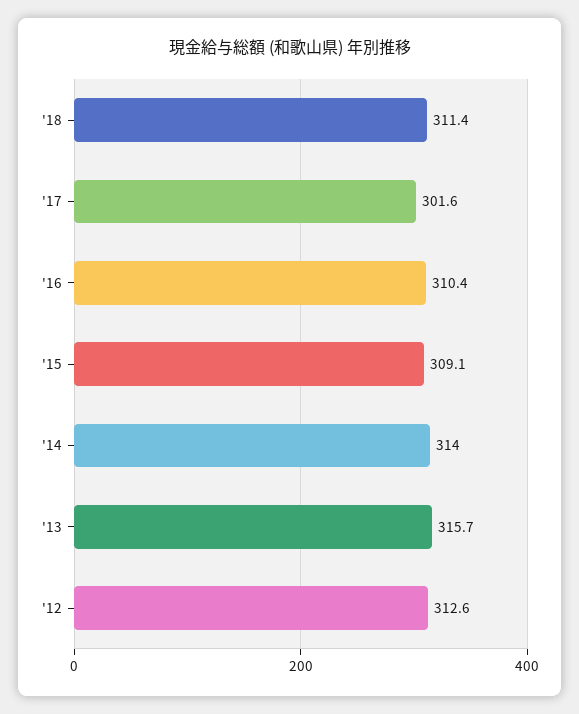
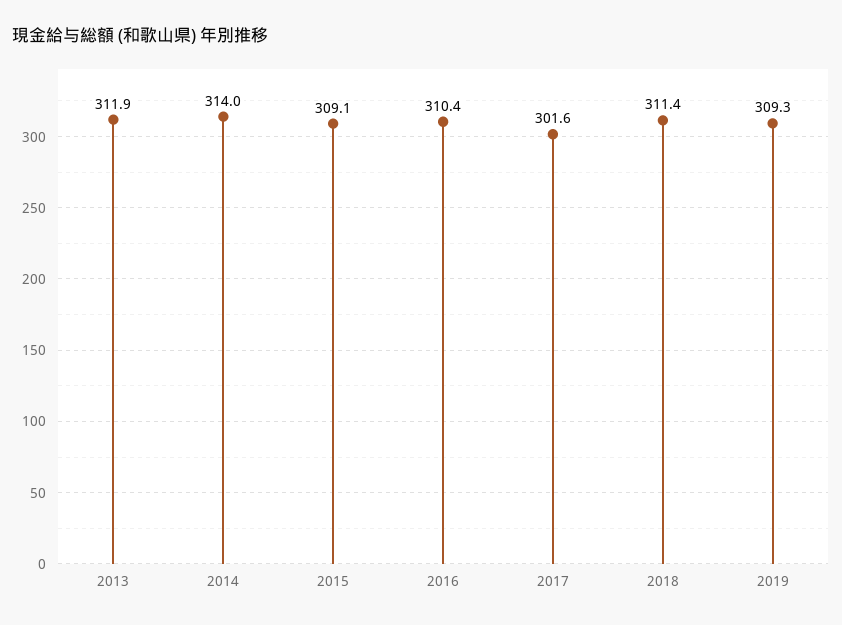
'13: 315.7 -> 311.9
'12: 312.6 -> none
2019: none -> 309.3

